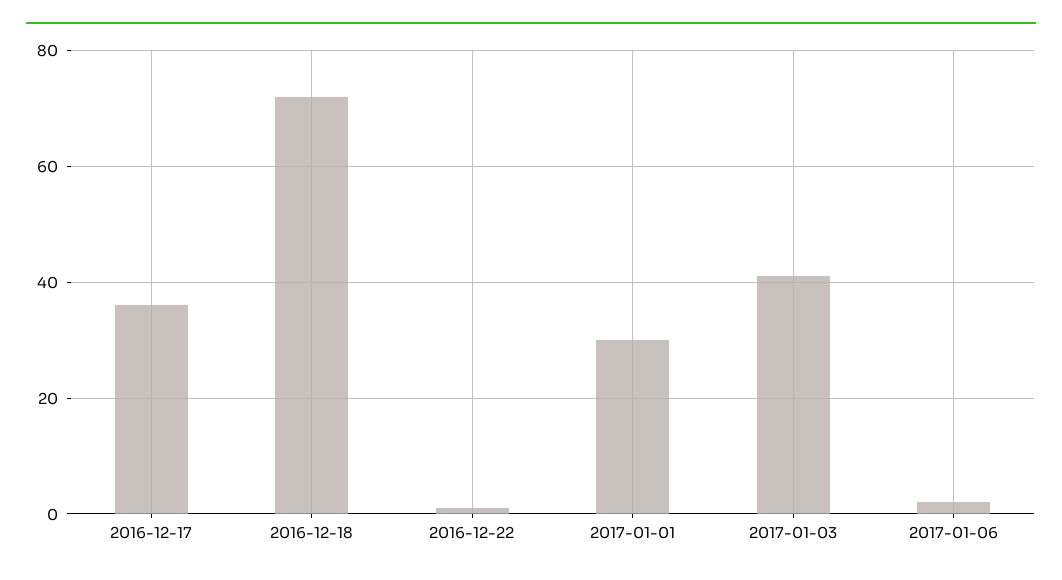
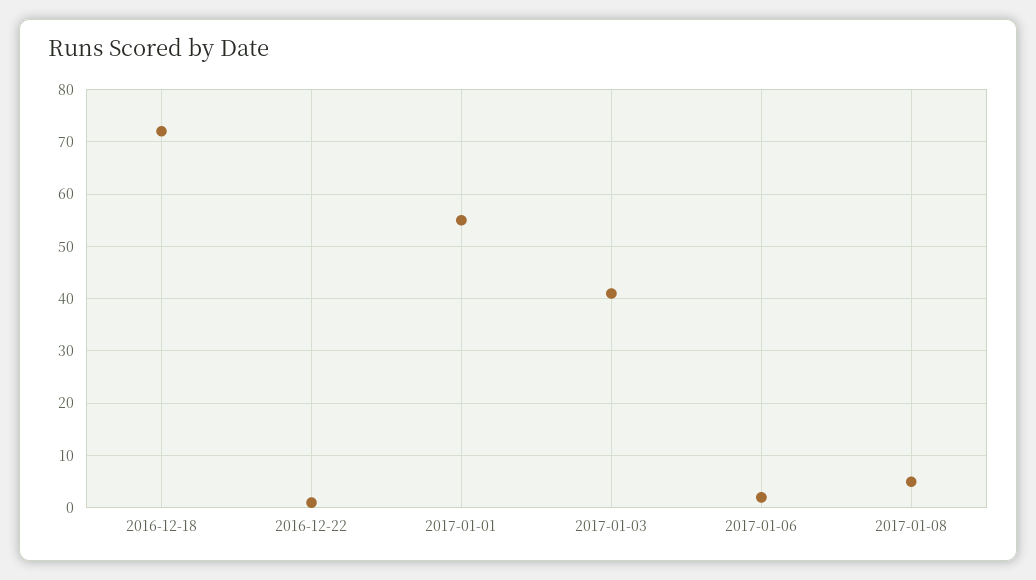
2016-12-17: 35 -> none
2017-01-01: 30 -> 55
2017-01-08: none -> 5

